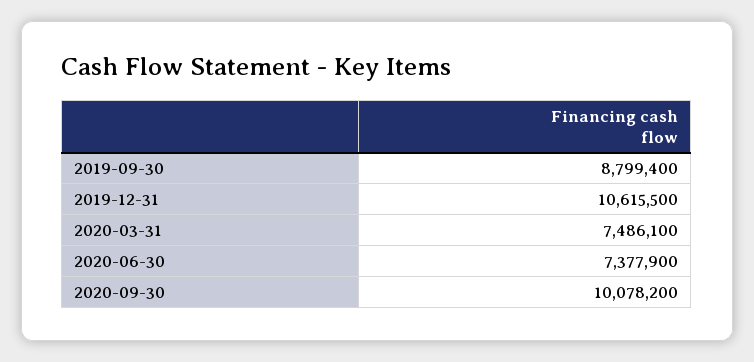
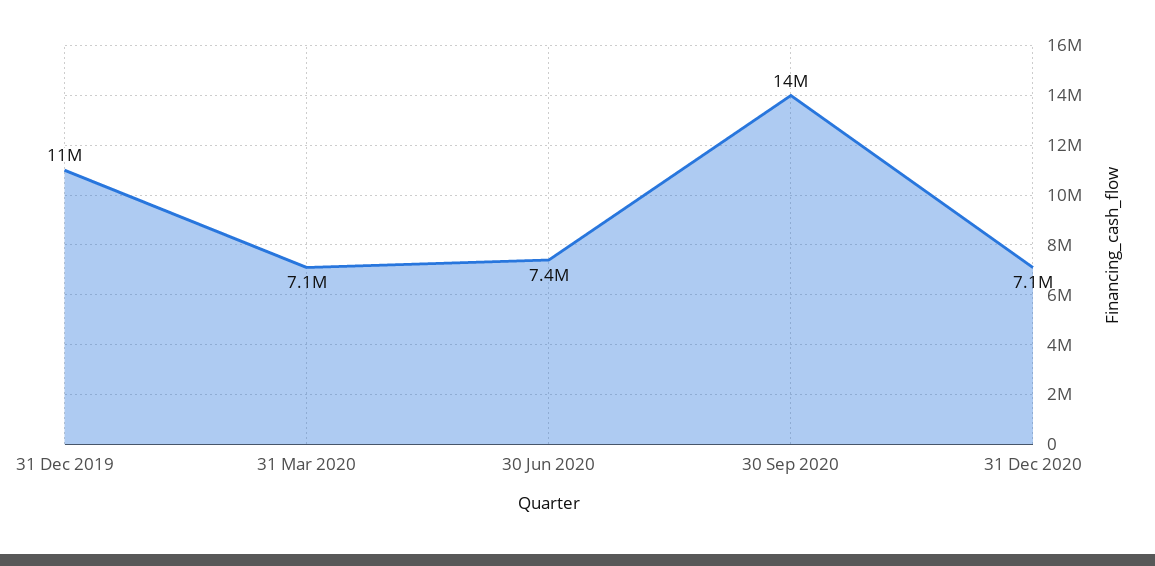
2019-09-30: 8799400 -> none
2020-03-31: 7486100 -> 7100000
2020-09-30: 10078200 -> 14000000
31 Dec 2020: none -> 7100000

